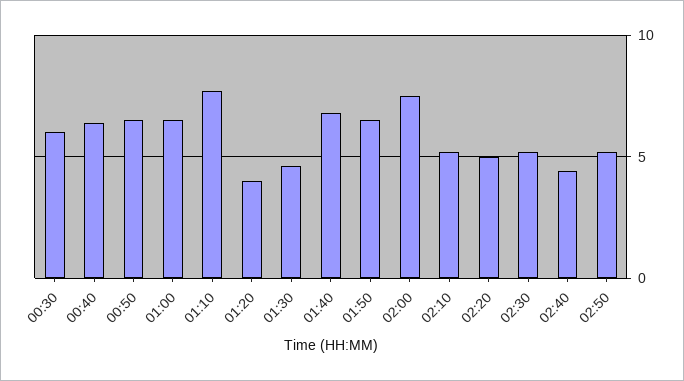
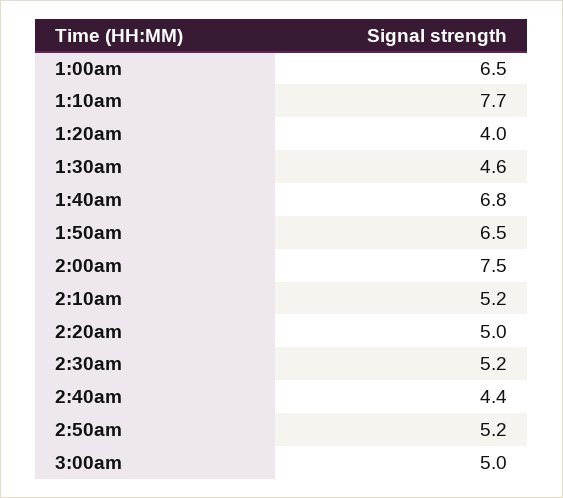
00:30: 6 -> none
00:40: 6.5 -> none
00:50: 6.5 -> none
3:00am: none -> 5

